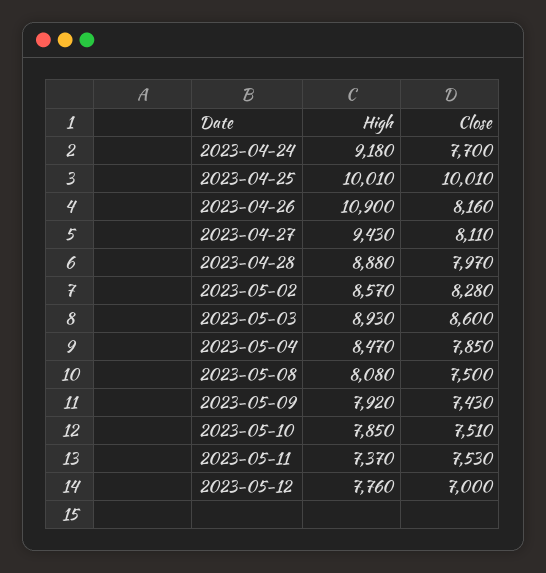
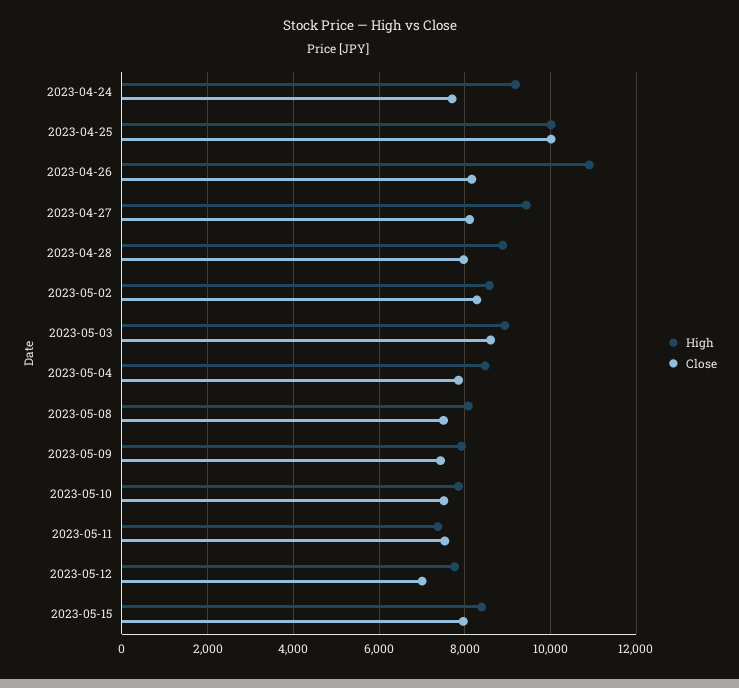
High, 2023-05-15: none -> 8400
Close, 2023-05-15: none -> 8000

